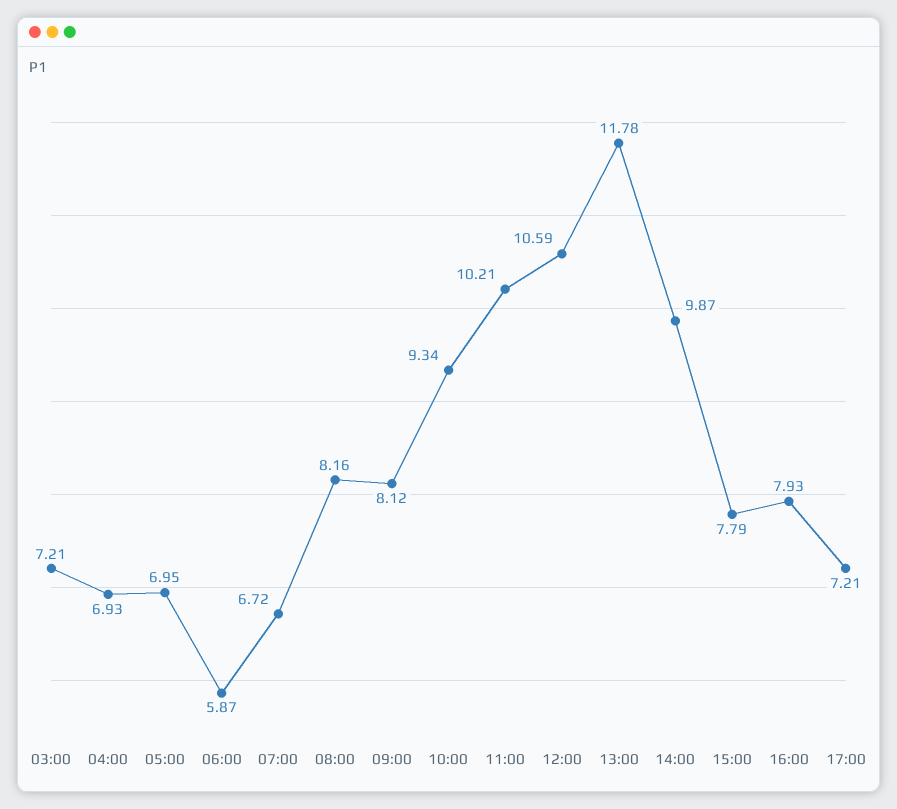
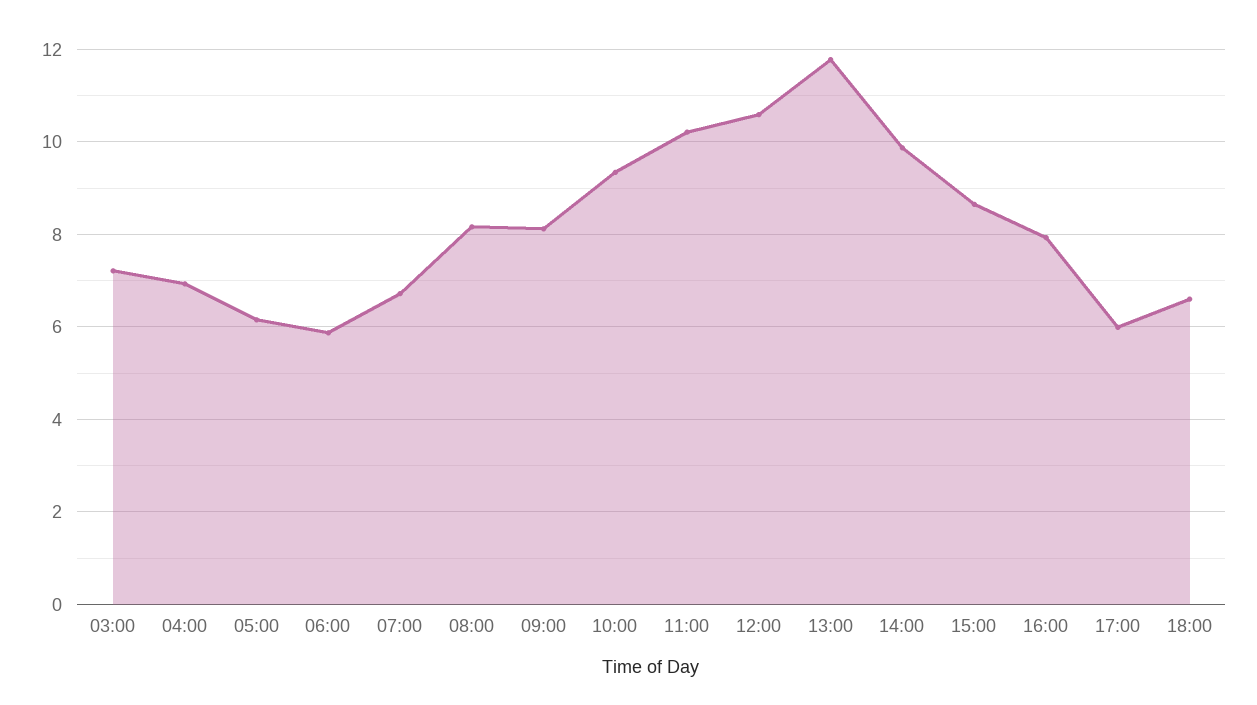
05:00: 6.95 -> 6.2
15:00: 7.79 -> 8.6
17:00: 7.21 -> 6
18:00: none -> 6.6

